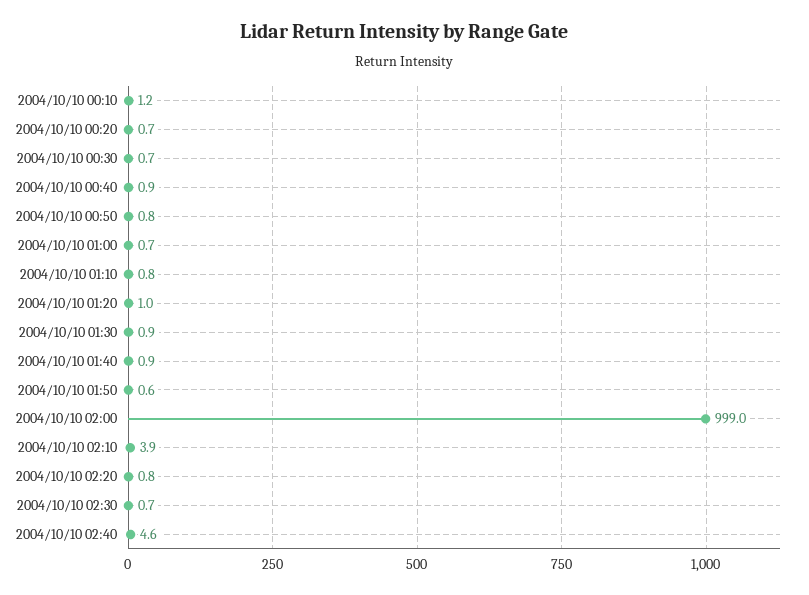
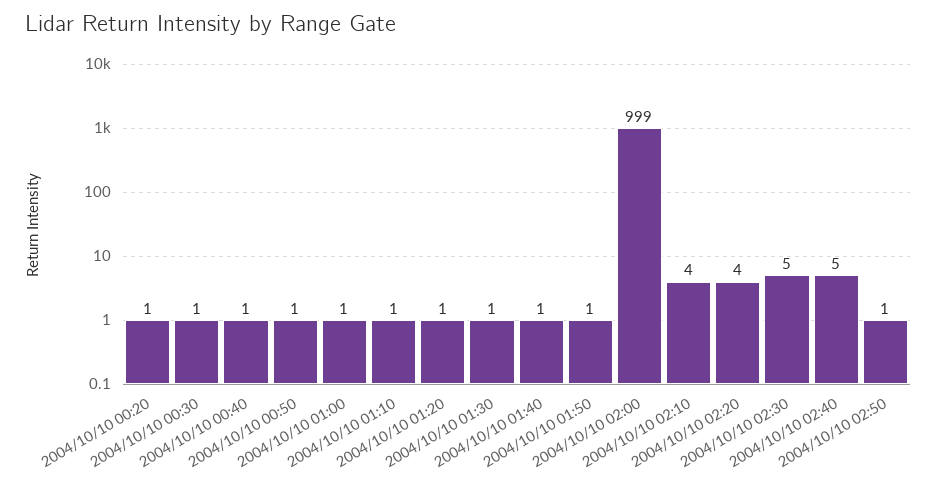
2004/10/10 00:10: 1.2 -> none
2004/10/10 02:20: 0.8 -> 4
2004/10/10 02:30: 0.7 -> 5
2004/10/10 02:50: none -> 1

